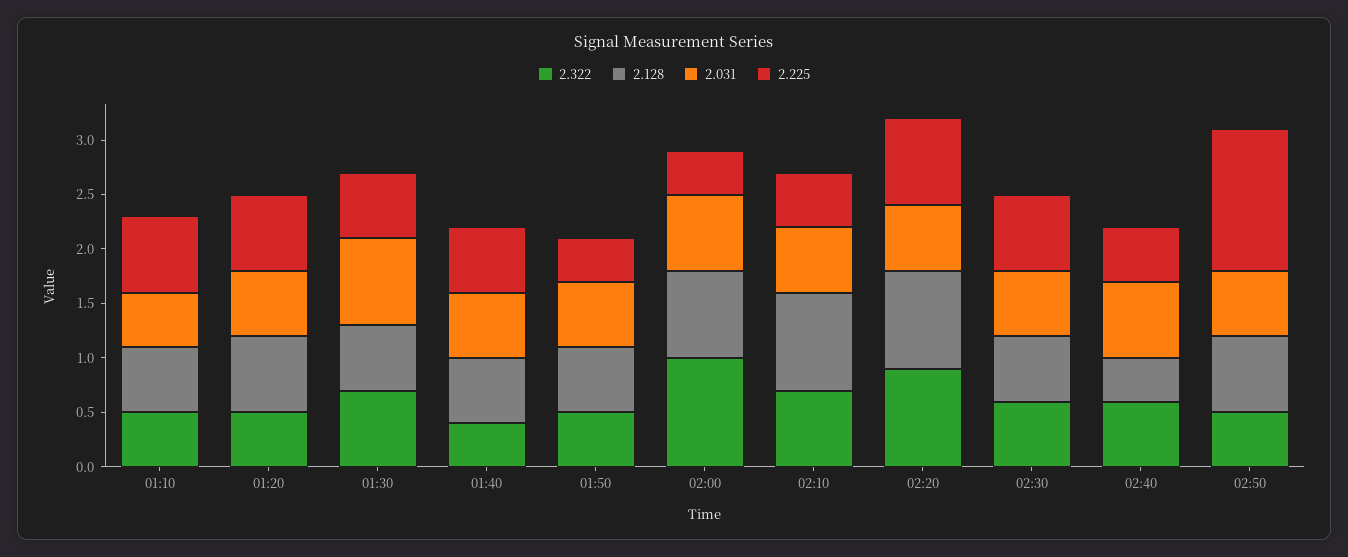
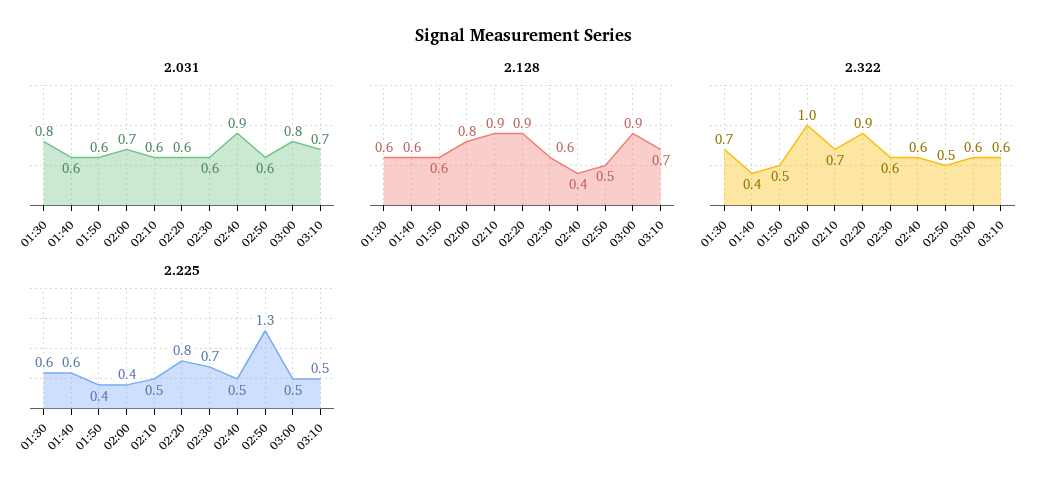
2.322, 01:10: 0.5 -> none
2.128, 01:10: 0.6 -> none
2.031, 01:10: 0.5 -> none
2.225, 01:10: 0.7 -> none
2.322, 01:20: 0.5 -> none
2.128, 01:20: 0.7 -> none
2.031, 01:20: 0.6 -> none
2.225, 01:20: 0.7 -> none
2.031, 02:40: 0.7 -> 0.9
2.128, 02:50: 0.7 -> 0.5
2.031, 03:00: none -> 0.8
2.031, 03:10: none -> 0.7
2.128, 03:00: none -> 0.9
2.128, 03:10: none -> 0.7
2.322, 03:00: none -> 0.6
2.322, 03:10: none -> 0.6
2.225, 03:00: none -> 0.5
2.225, 03:10: none -> 0.5

